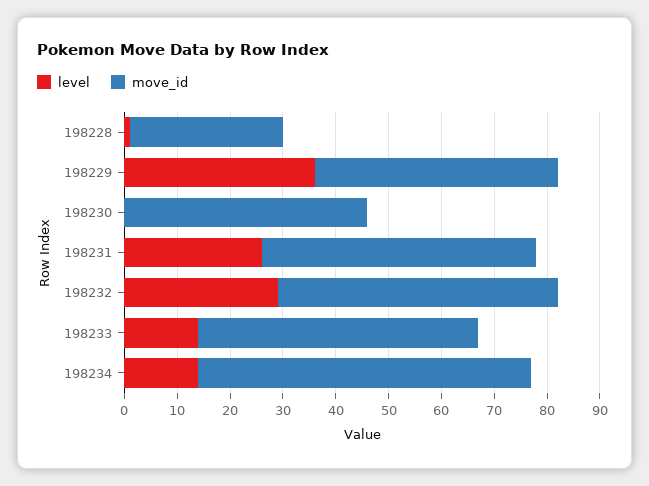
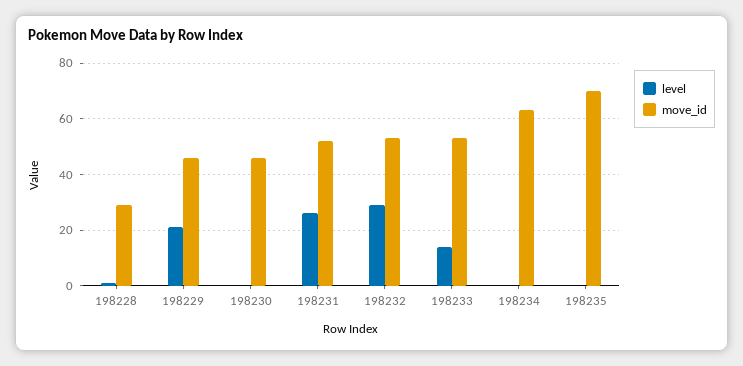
level, 198229: 35 -> 20
level, 198234: 15 -> 0
level, 198235: none -> 0
move_id, 198235: none -> 70

